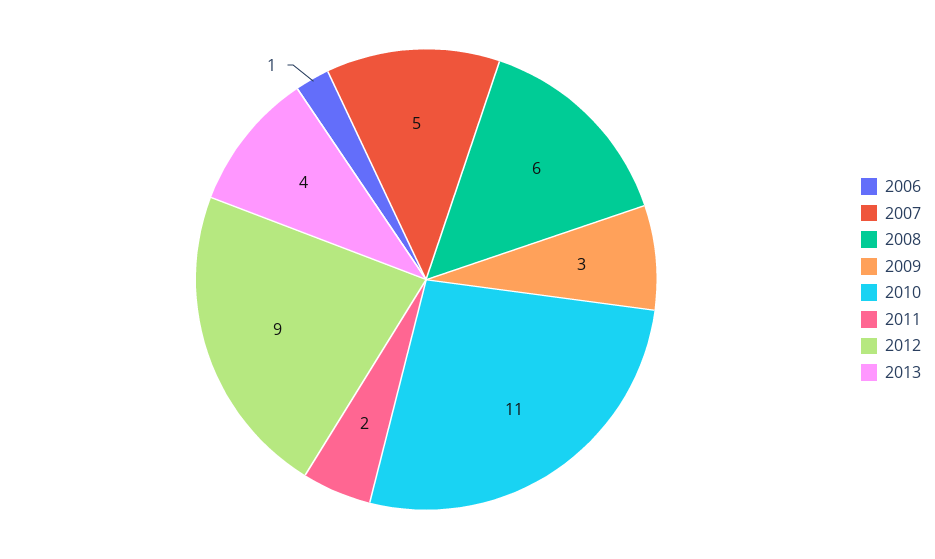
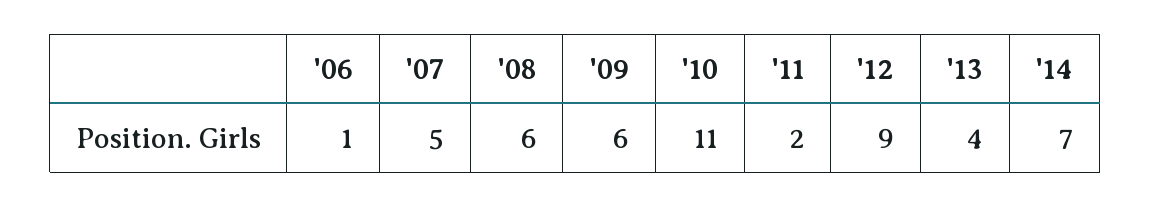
2009: 3 -> 6
'14: none -> 7

